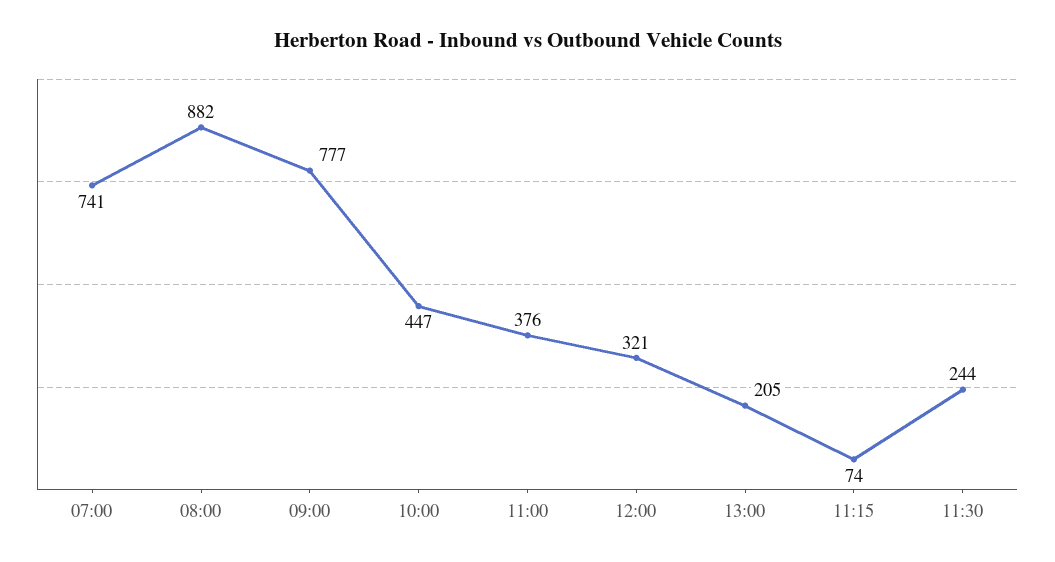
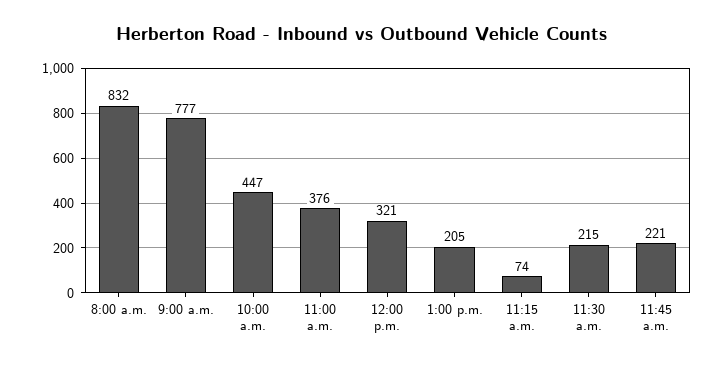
07:00: 741 -> none
08:00: 882 -> 832
11:30: 244 -> 215
11:45 a.m.: none -> 221

